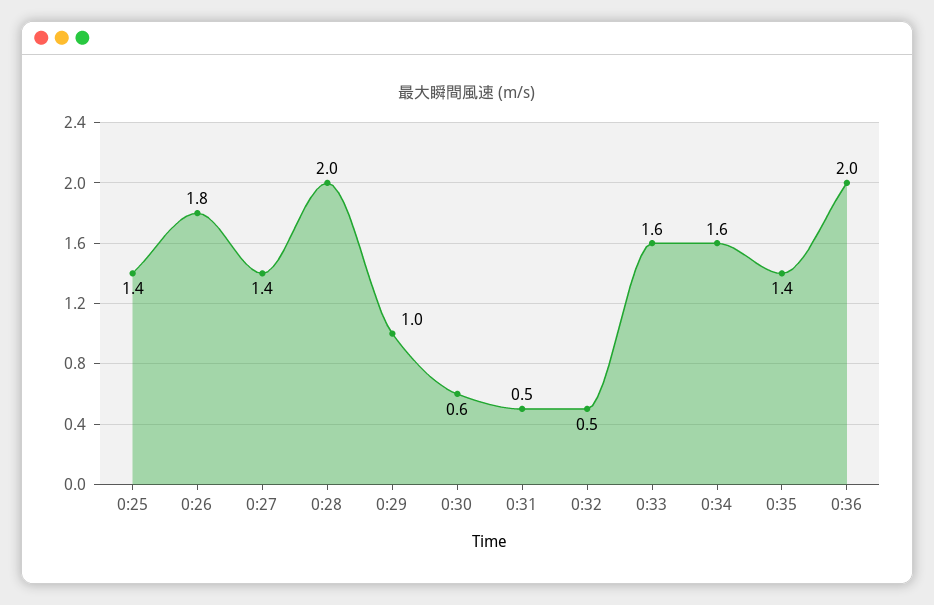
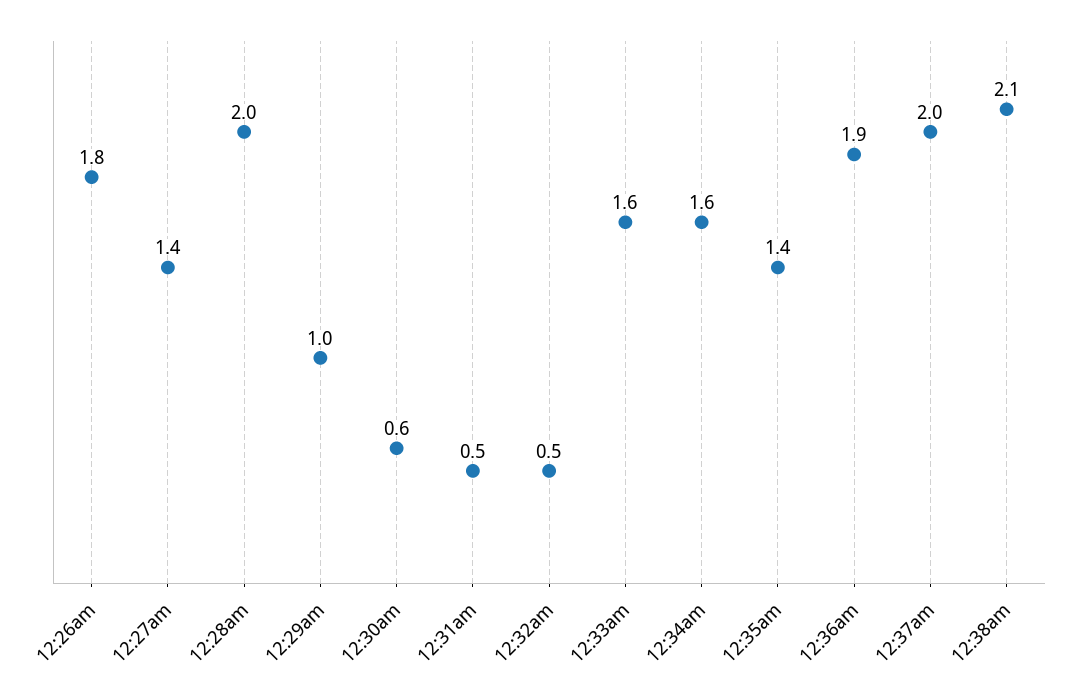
0:25: 1.4 -> none
0:36: 2 -> 1.9
12:37am: none -> 2
12:38am: none -> 2.1

